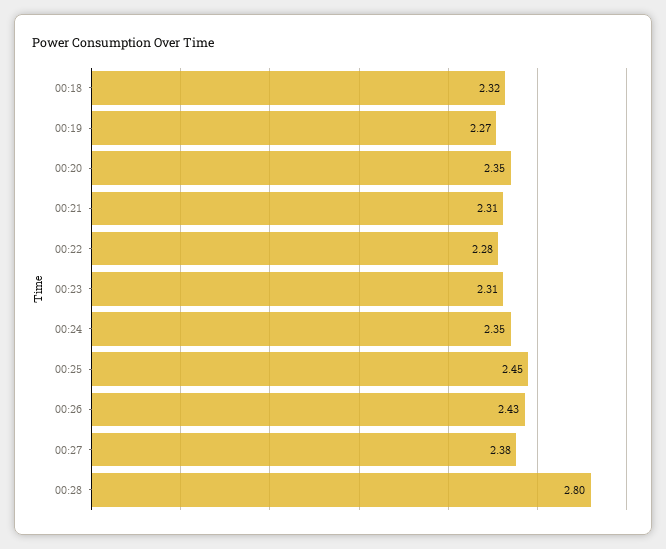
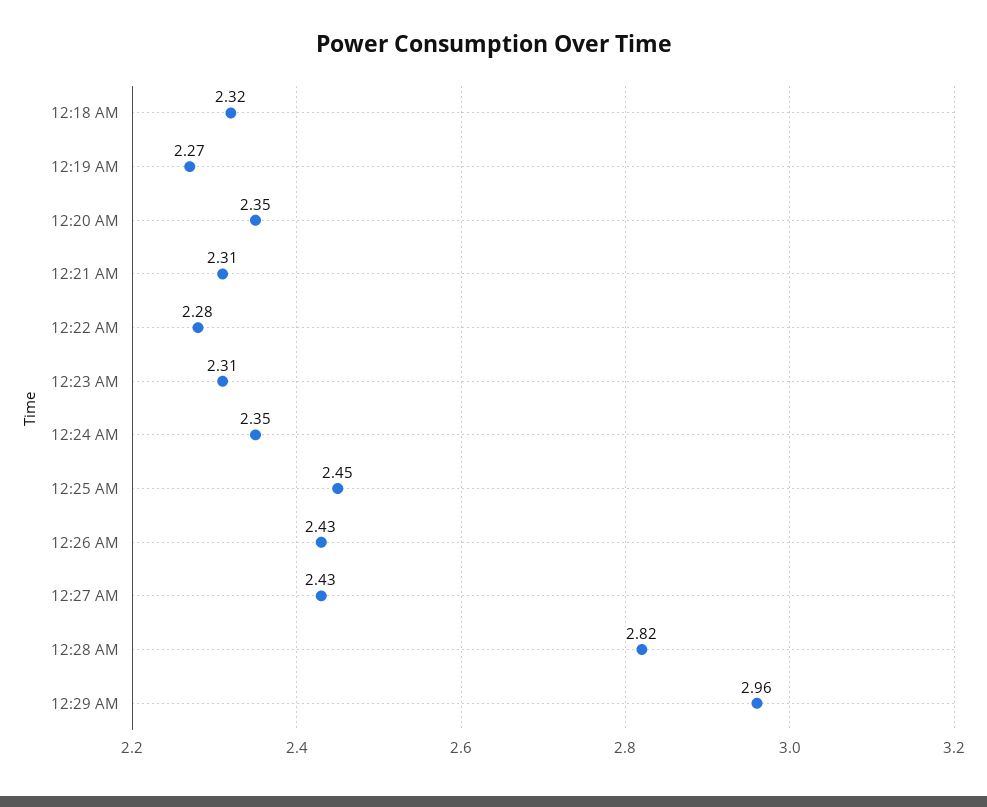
00:27: 2.38 -> 2.43
00:28: 2.8 -> 2.82
12:29 AM: none -> 2.96

